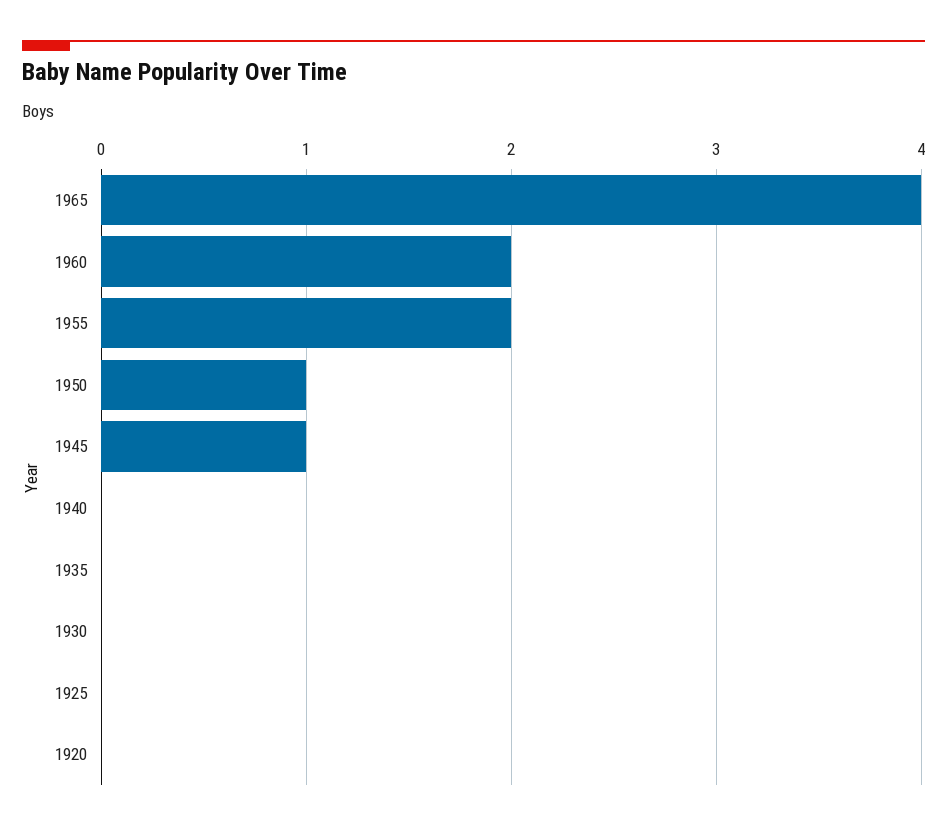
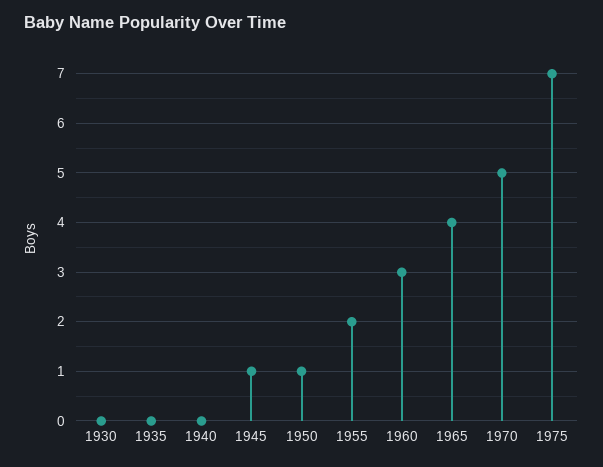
1960: 2 -> 3
1925: 0 -> none
1920: 0 -> none
1970: none -> 5
1975: none -> 7

